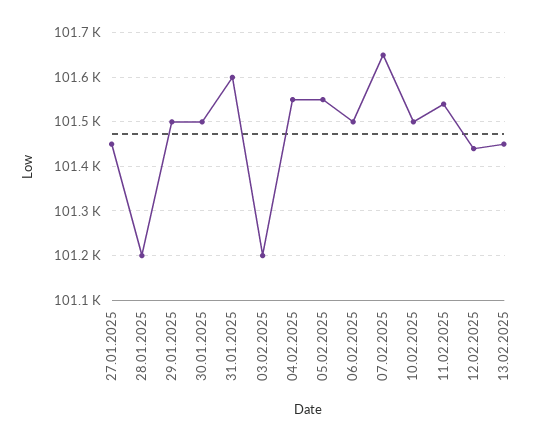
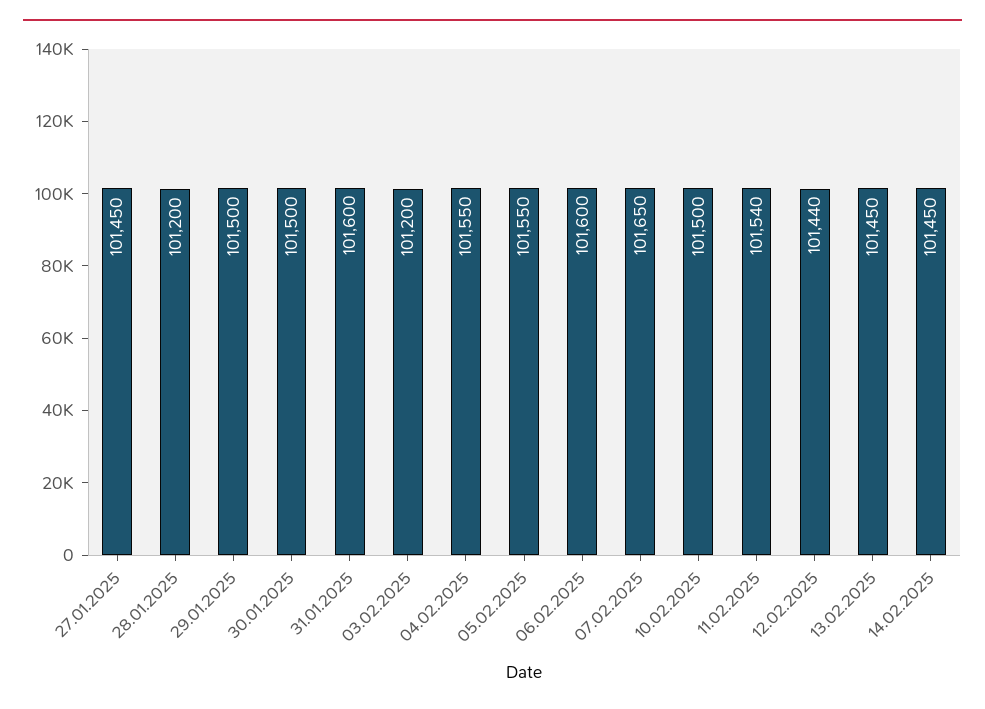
06.02.2025: 101500 -> 101600
14.02.2025: none -> 101450

